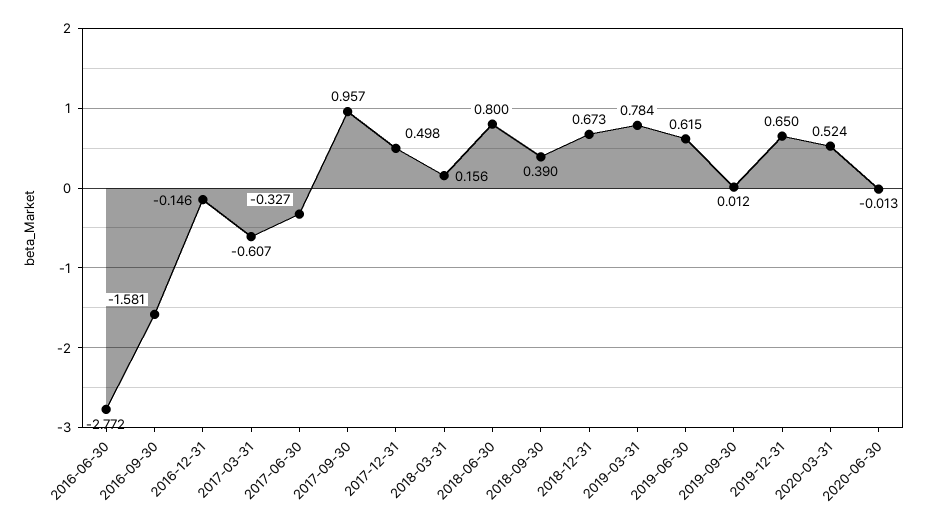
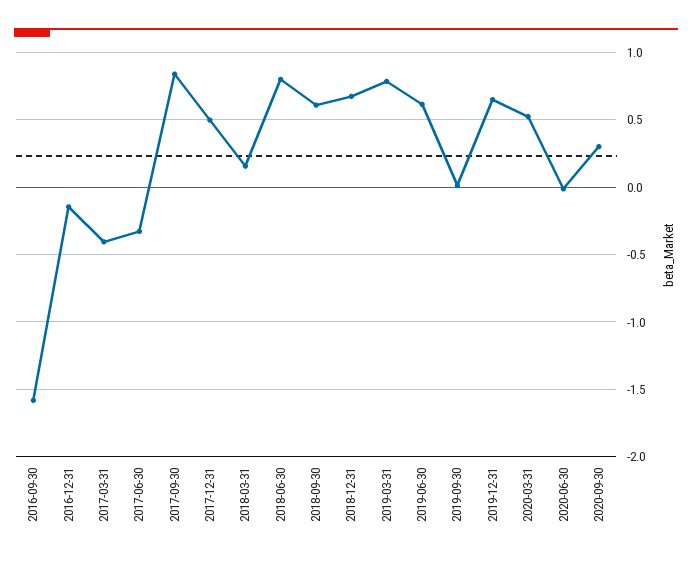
2016-06-30: -2.772 -> none
2017-03-31: -0.607 -> -0.4
2017-09-30: 0.957 -> 0.85
2018-09-30: 0.39 -> 0.6
2020-09-30: none -> 0.3

